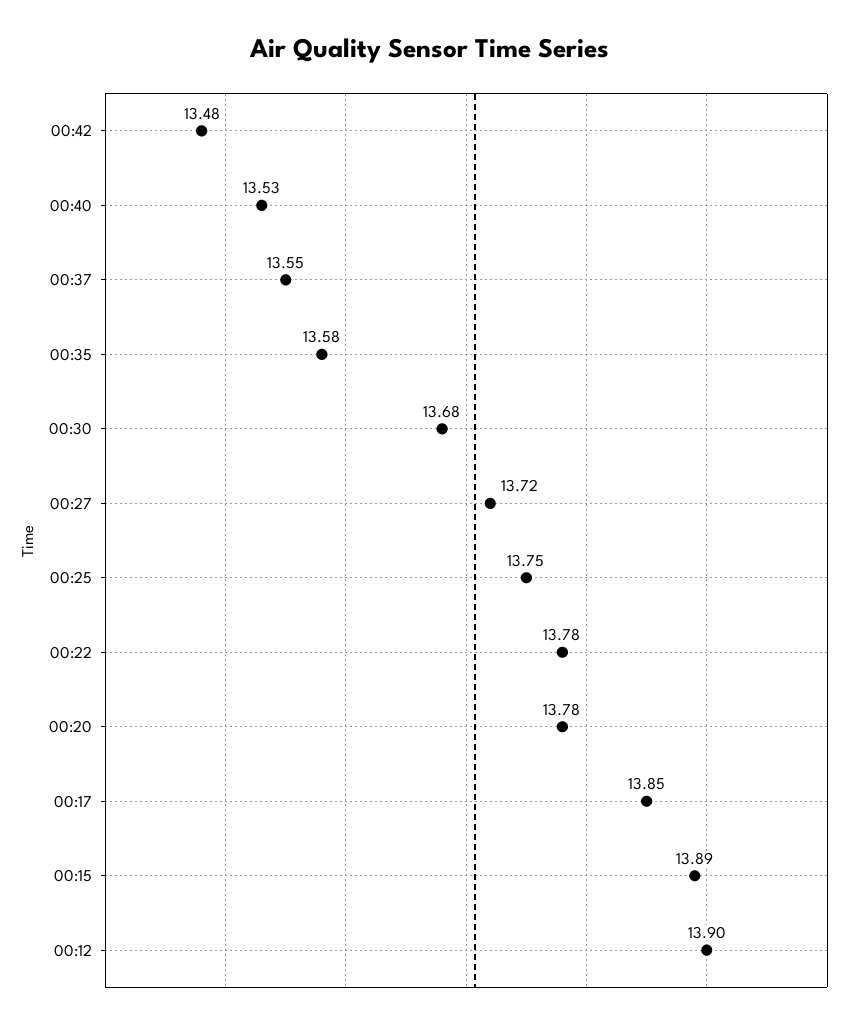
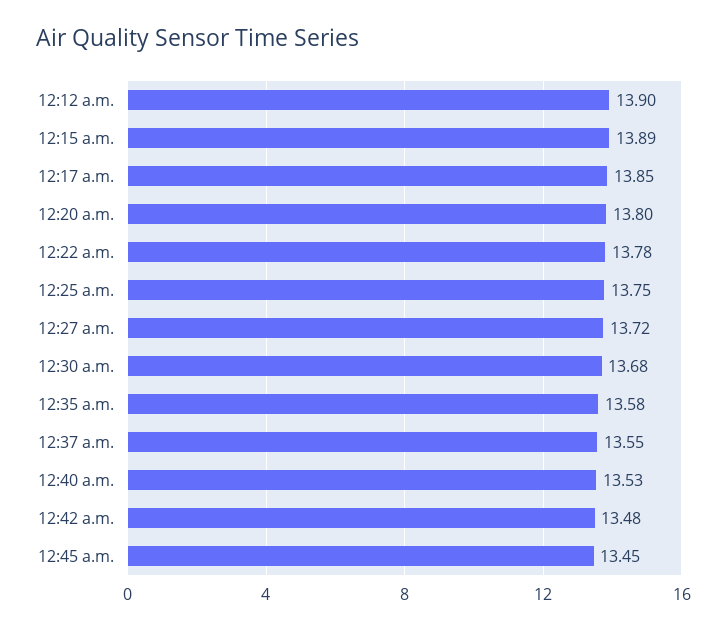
00:20: 13.78 -> 13.8
12:45 a.m.: none -> 13.45

